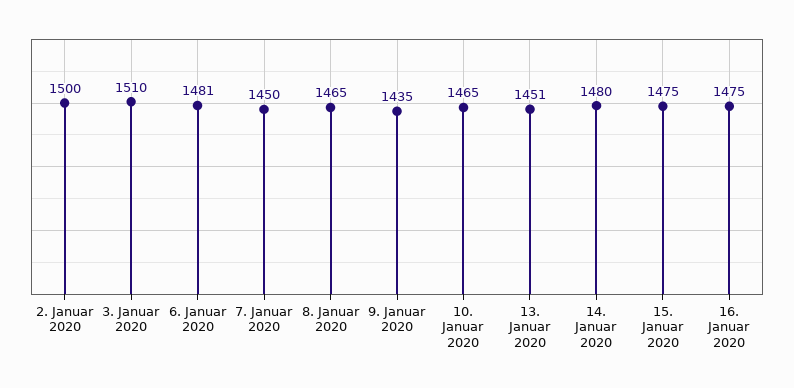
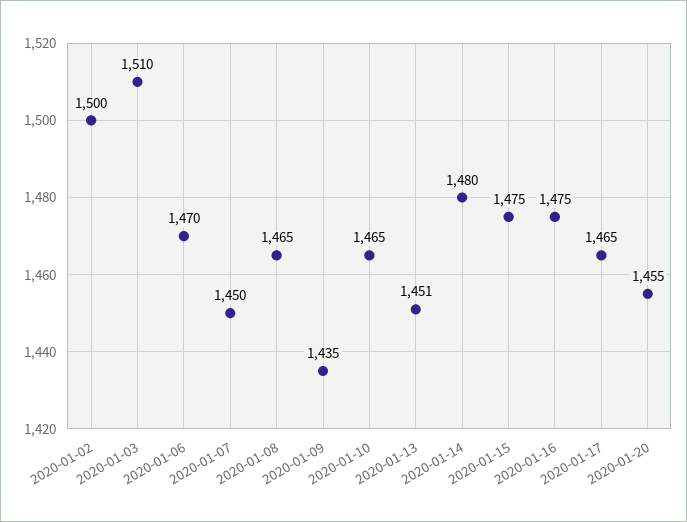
6. Januar 2020: 1481 -> 1470
2020-01-17: none -> 1465
2020-01-20: none -> 1455

